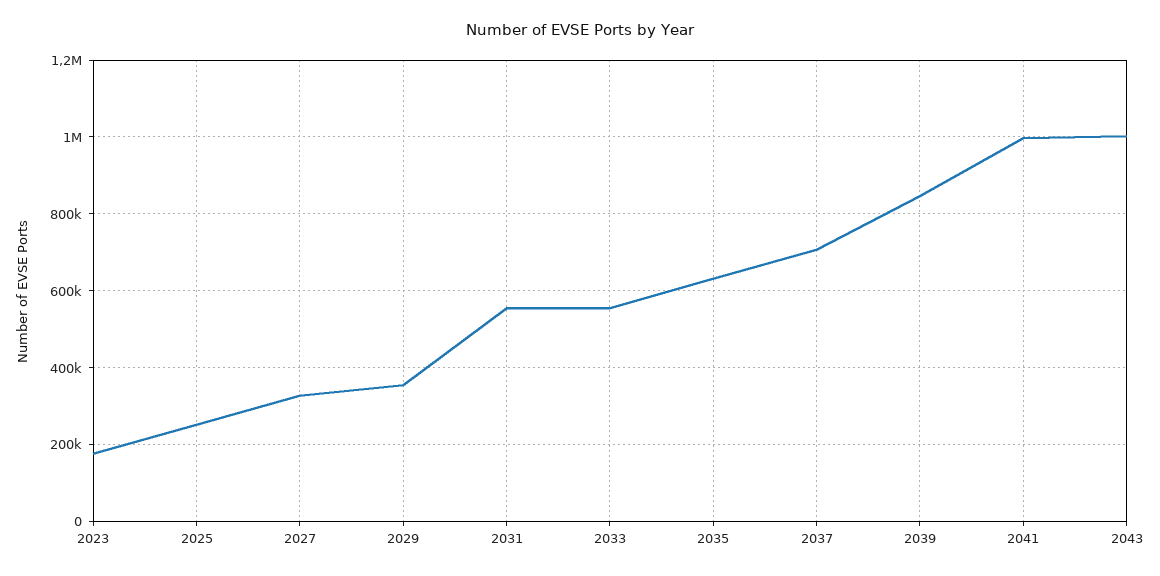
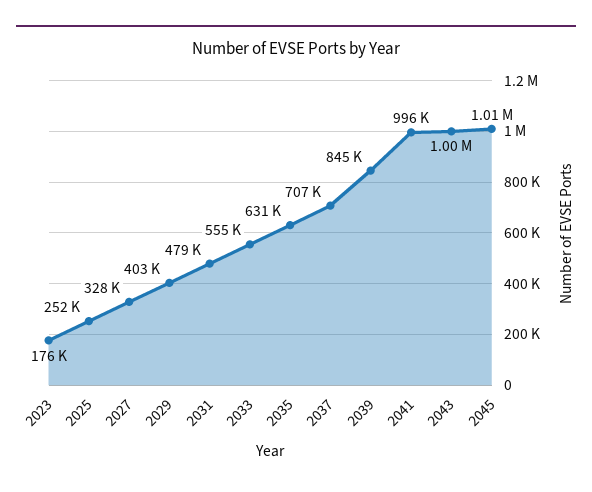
2029: 360000 -> 403000
2031: 560000 -> 479000
2045: none -> 1010000

